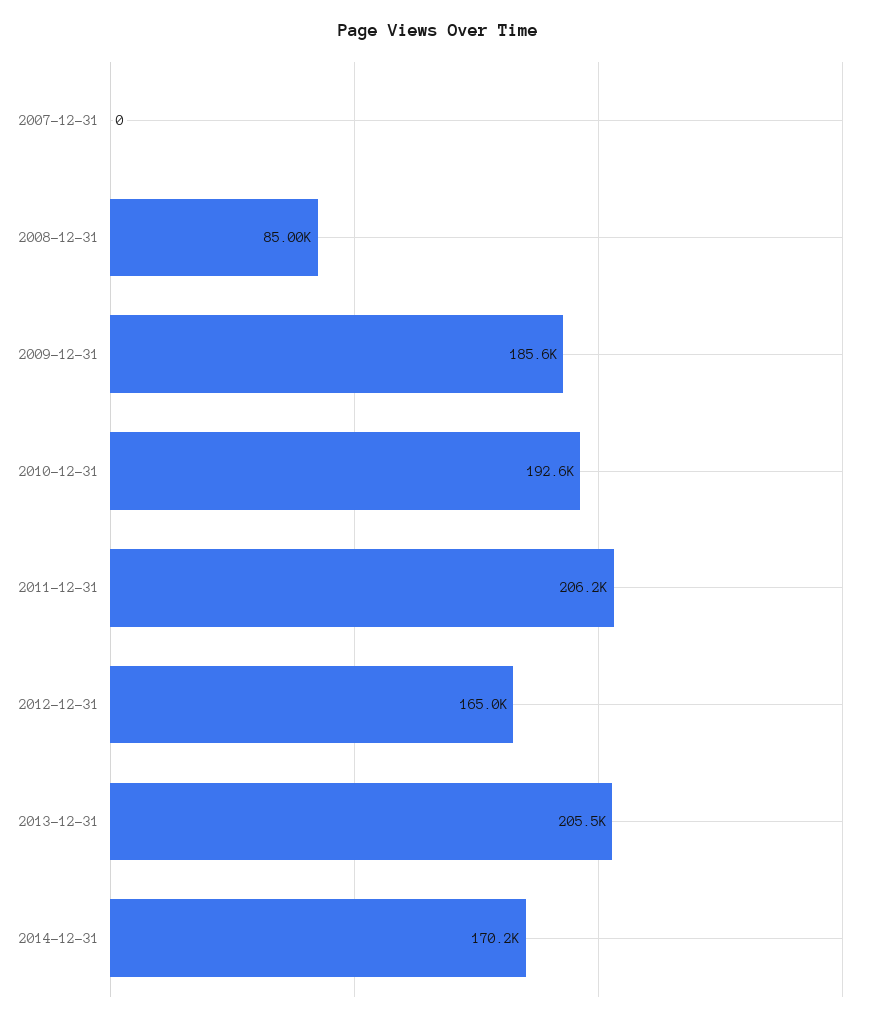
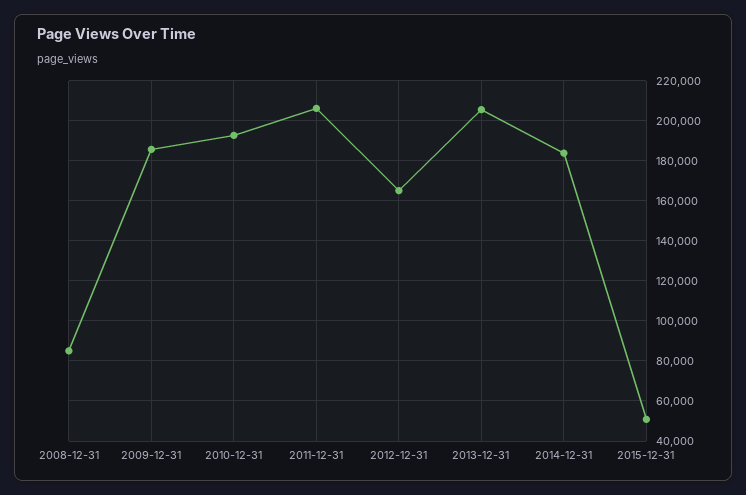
2007-12-31: 0 -> none
2014-12-31: 170200 -> 185000
2015-12-31: none -> 50000

